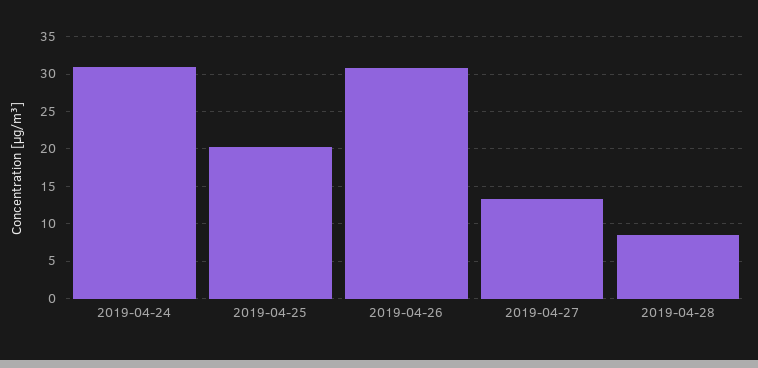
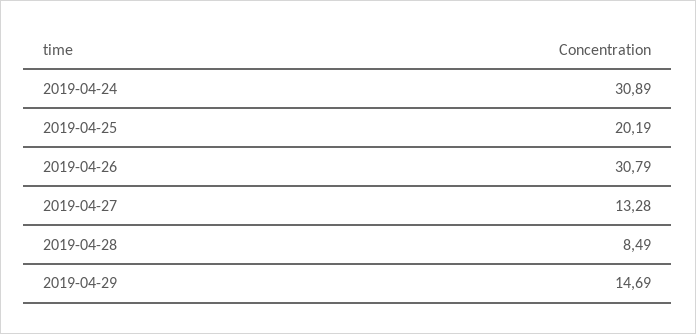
2019-04-29: none -> 14.69

